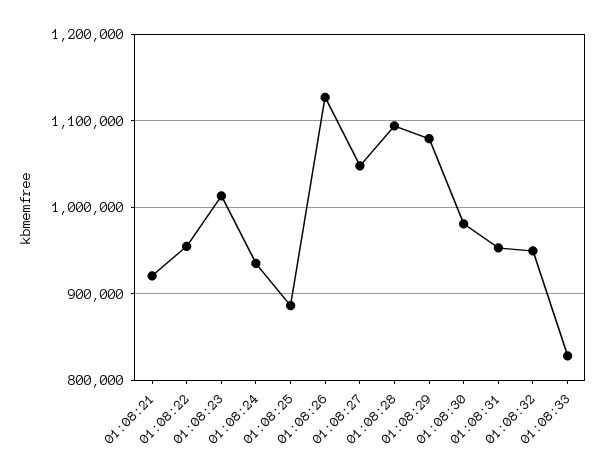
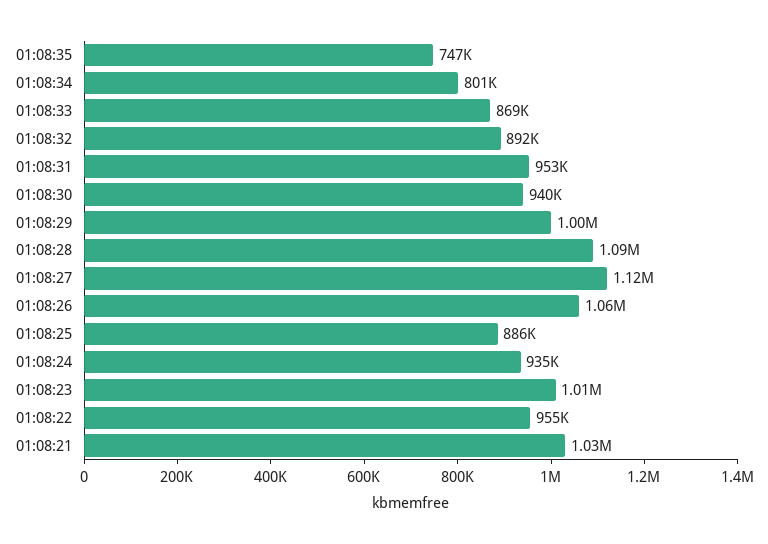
01:08:21: 920000 -> 1030000
01:08:26: 1130000 -> 1060000
01:08:27: 1050000 -> 1120000
01:08:29: 1080000 -> 1000000
01:08:30: 980000 -> 940000
01:08:32: 950000 -> 892000
01:08:33: 830000 -> 869000
01:08:35: none -> 747000
01:08:34: none -> 801000

